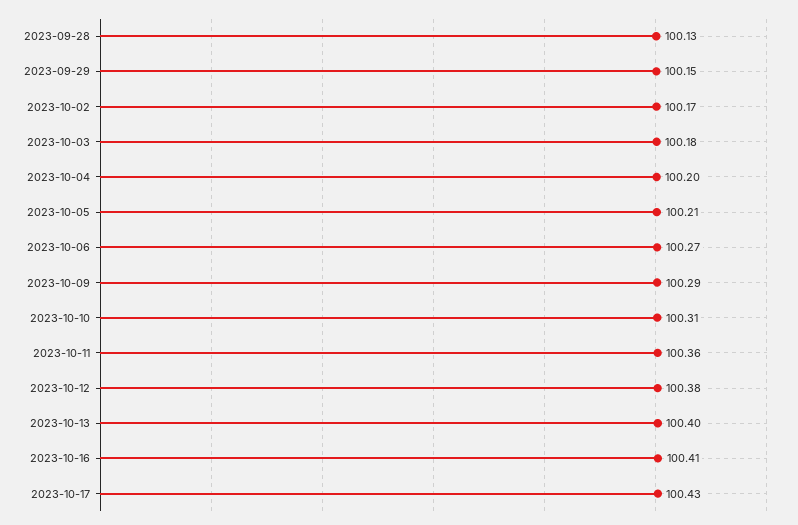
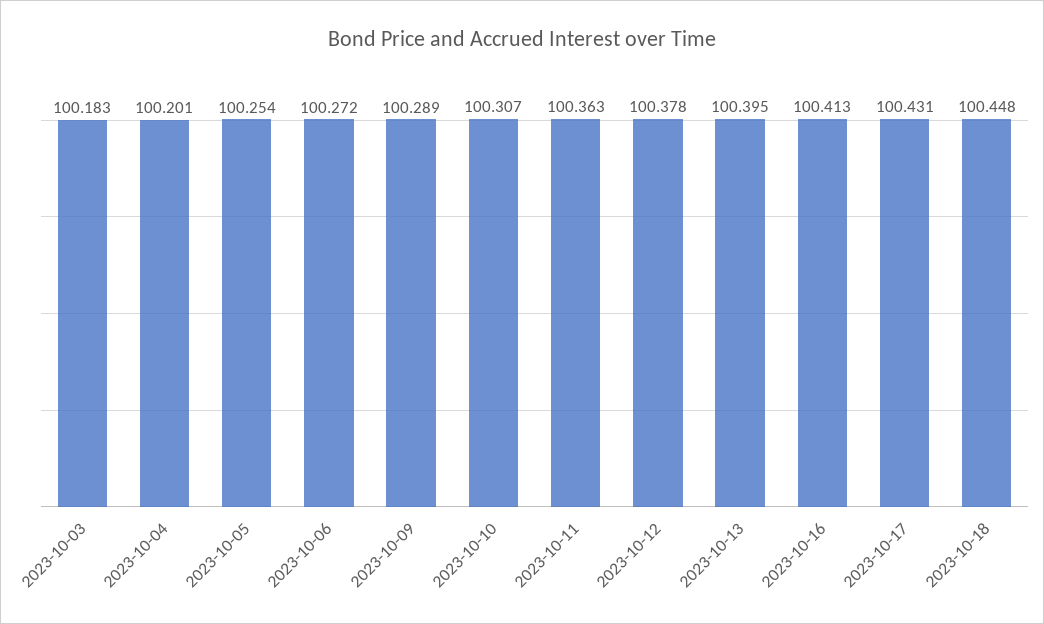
2023-09-28: 100.13 -> none
2023-09-29: 100.15 -> none
2023-10-02: 100.17 -> none
2023-10-05: 100.21 -> 100.254
2023-10-18: none -> 100.448

